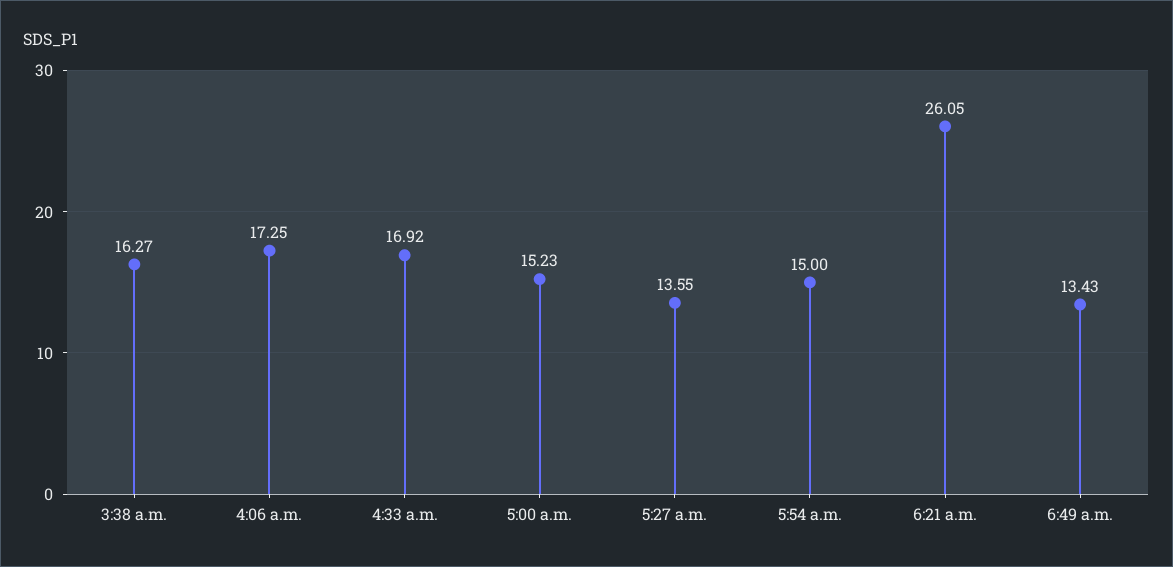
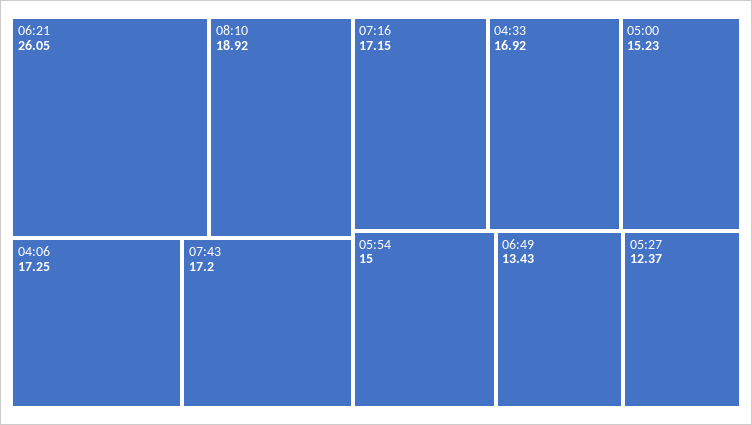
3:38 a.m.: 16.27 -> none
5:27 a.m.: 13.55 -> 12.37
08:10: none -> 18.92
07:43: none -> 17.2
07:16: none -> 17.15

